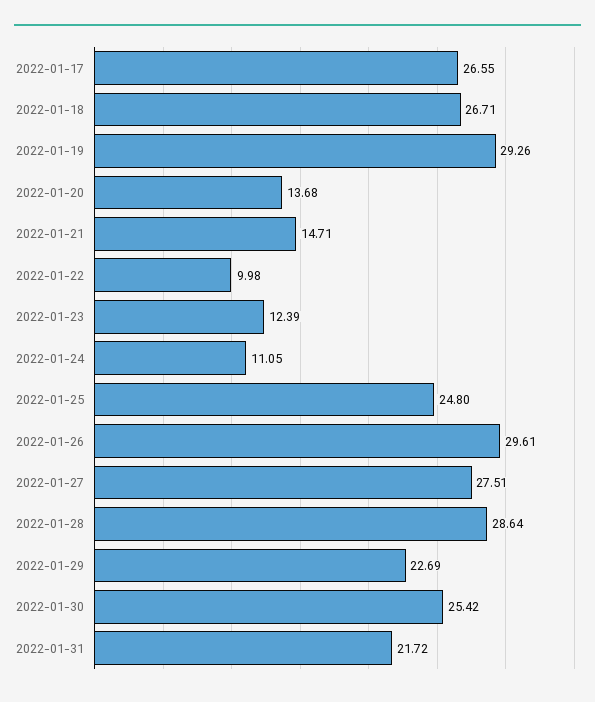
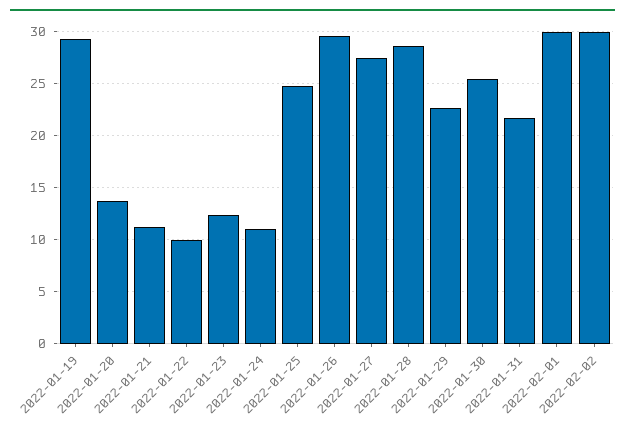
2022-01-17: 26.55 -> none
2022-01-18: 26.71 -> none
2022-01-21: 14.71 -> 11
2022-02-01: none -> 30
2022-02-02: none -> 30

